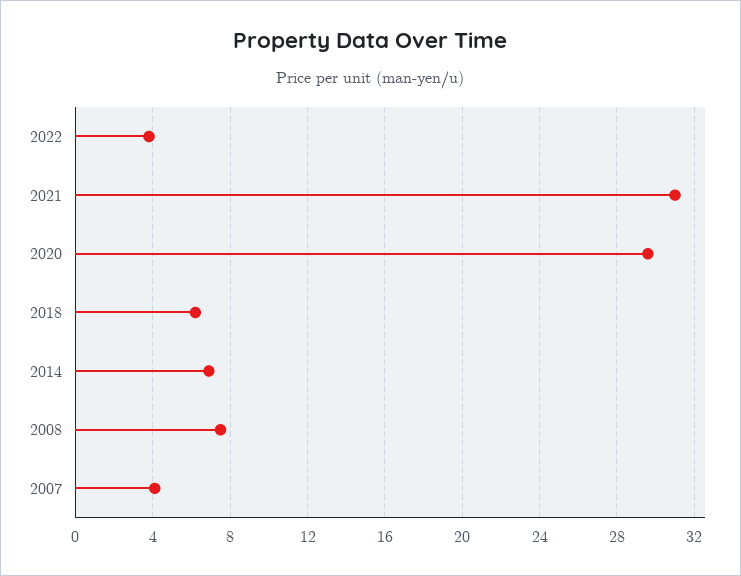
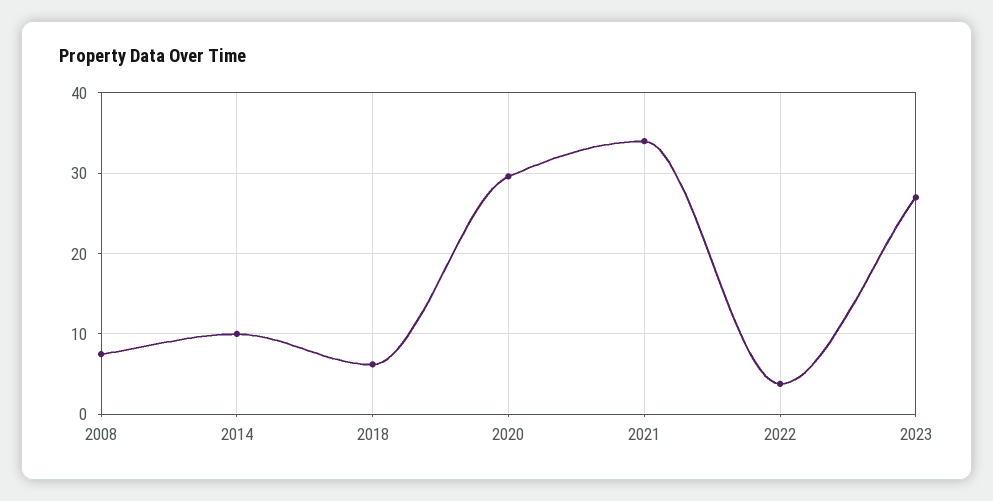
2021: 31 -> 34
2014: 7 -> 10
2007: 4 -> none
2023: none -> 27

